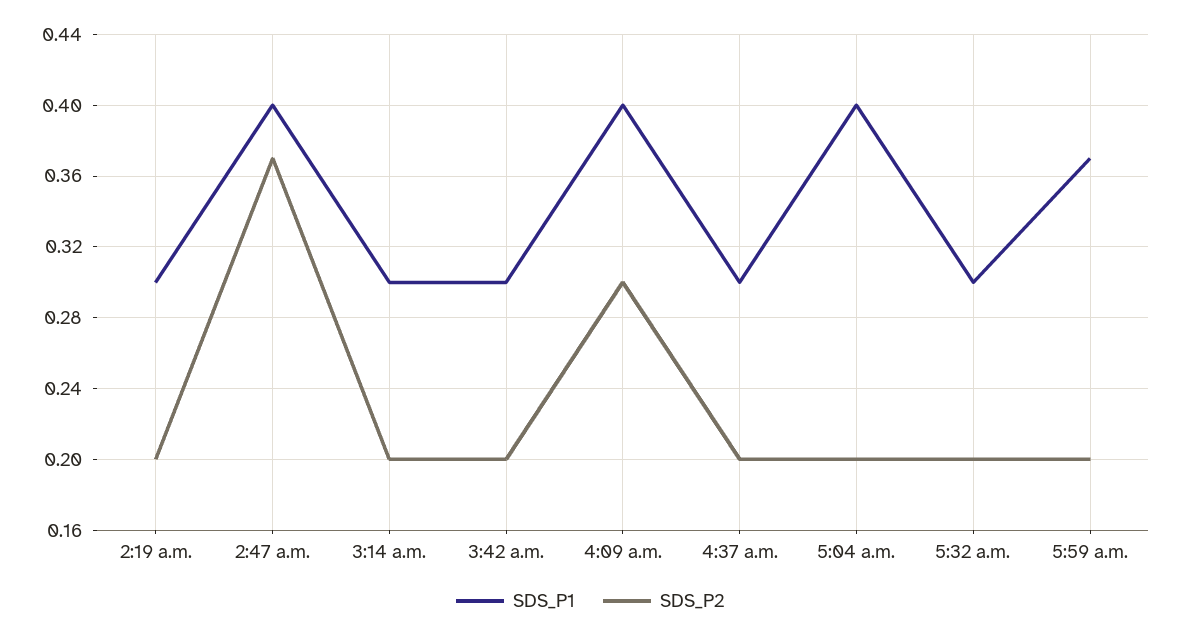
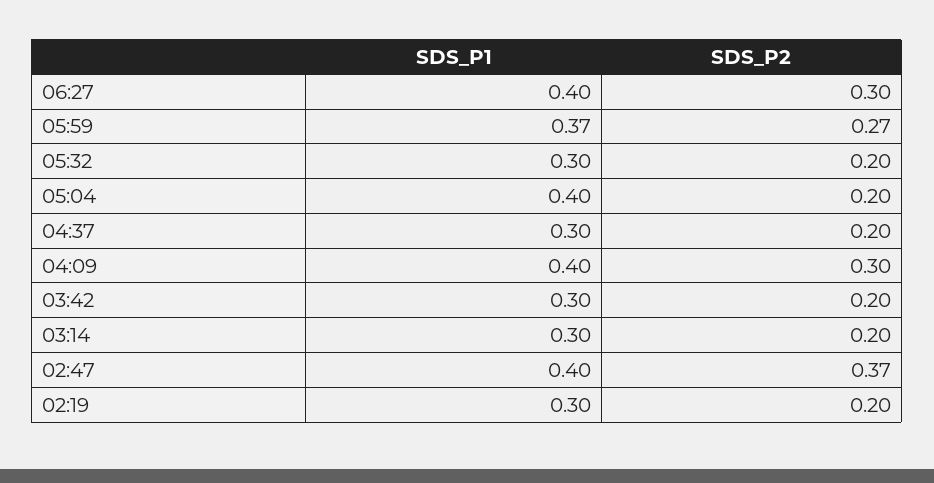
SDS_P2, 5:59 a.m.: 0.2 -> 0.27
SDS_P1, 06:27: none -> 0.4
SDS_P2, 06:27: none -> 0.3

